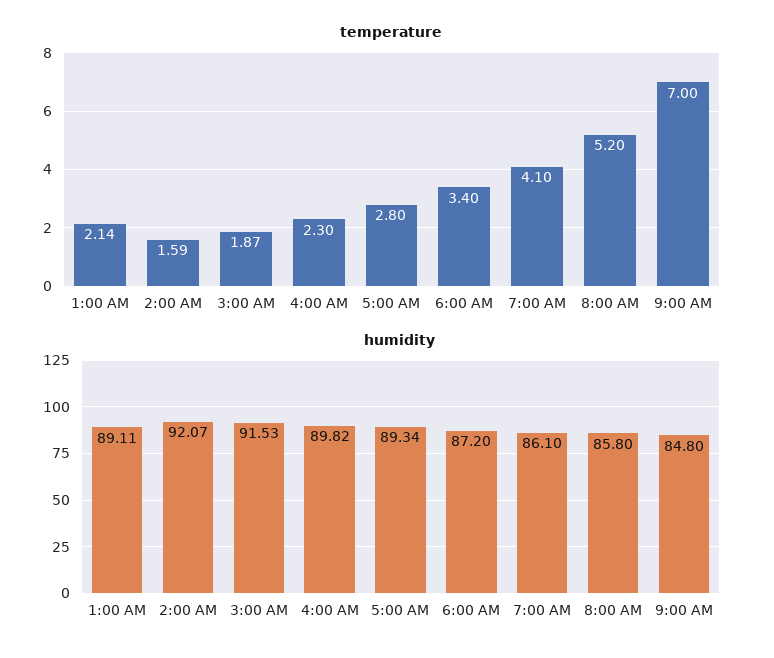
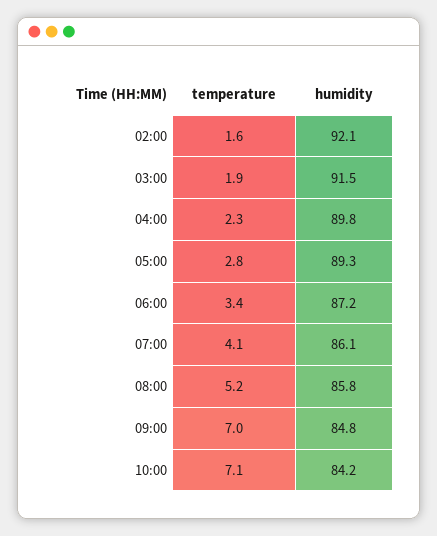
temperature, 1:00 AM: 2.14 -> none
humidity, 1:00 AM: 89.11 -> none
temperature, 10:00: none -> 7.1
humidity, 10:00: none -> 84.2

